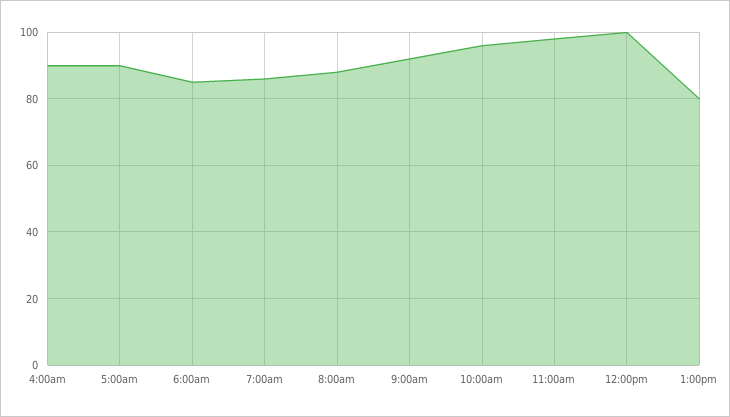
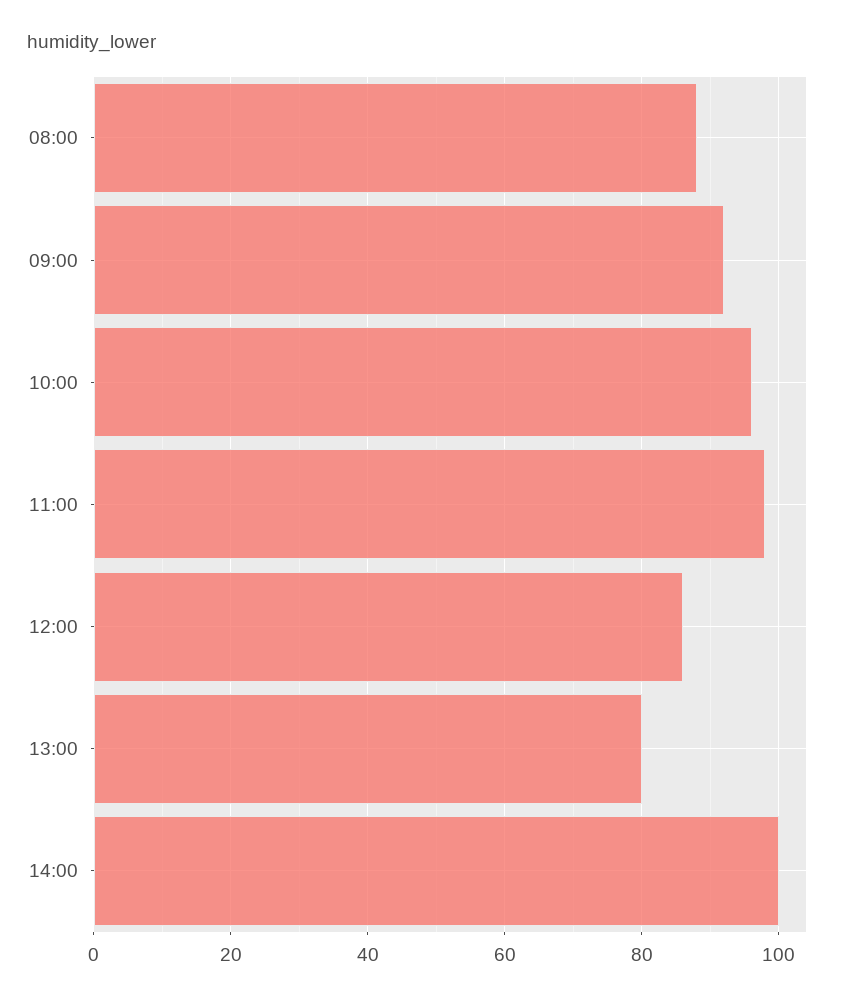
4:00am: 90 -> none
5:00am: 90 -> none
6:00am: 85 -> none
7:00am: 85 -> none
12:00pm: 100 -> 85
14:00: none -> 100

